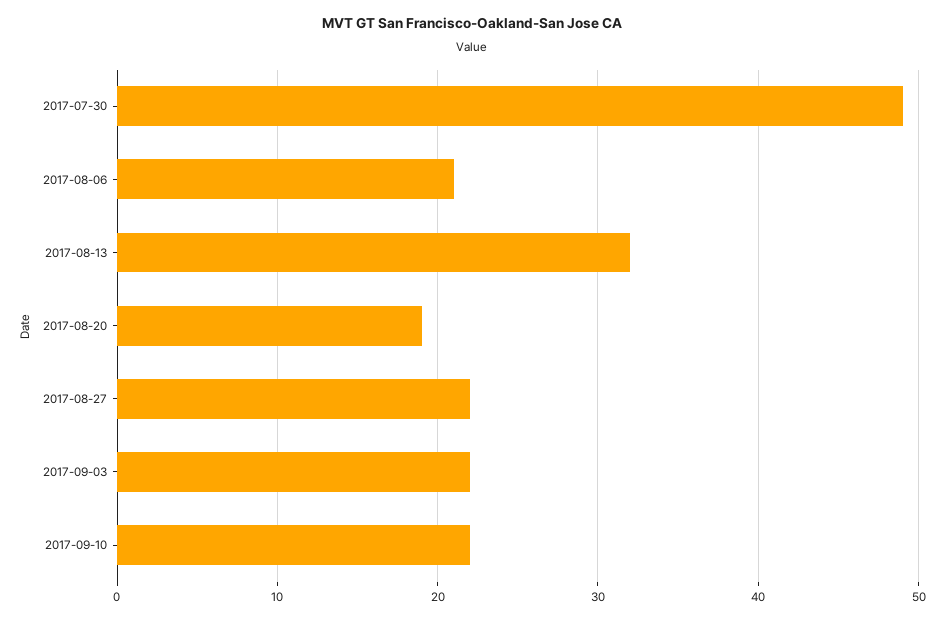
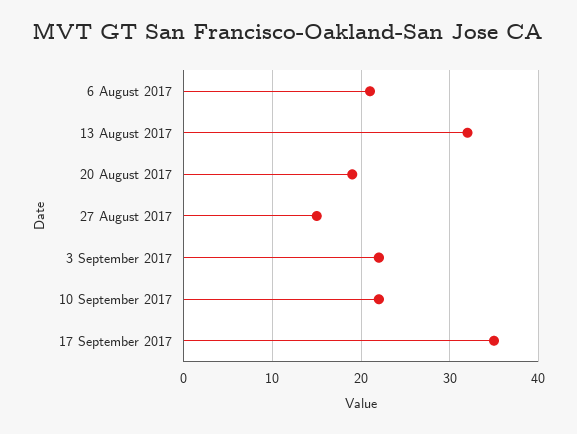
2017-07-30: 49 -> none
2017-08-27: 22 -> 15
17 September 2017: none -> 35

